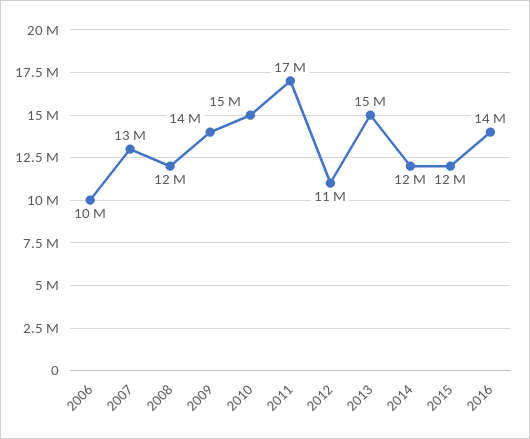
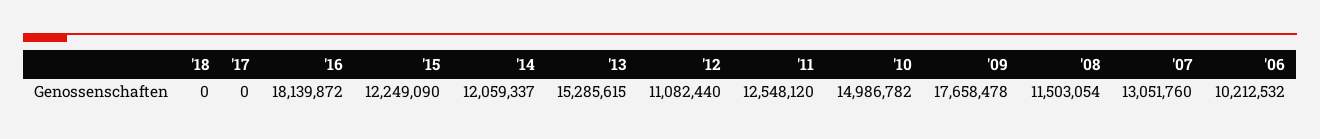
2009: 14000000 -> 17658478
2011: 17000000 -> 12548120
2016: 14000000 -> 18139872
'18: none -> 0
'17: none -> 0

